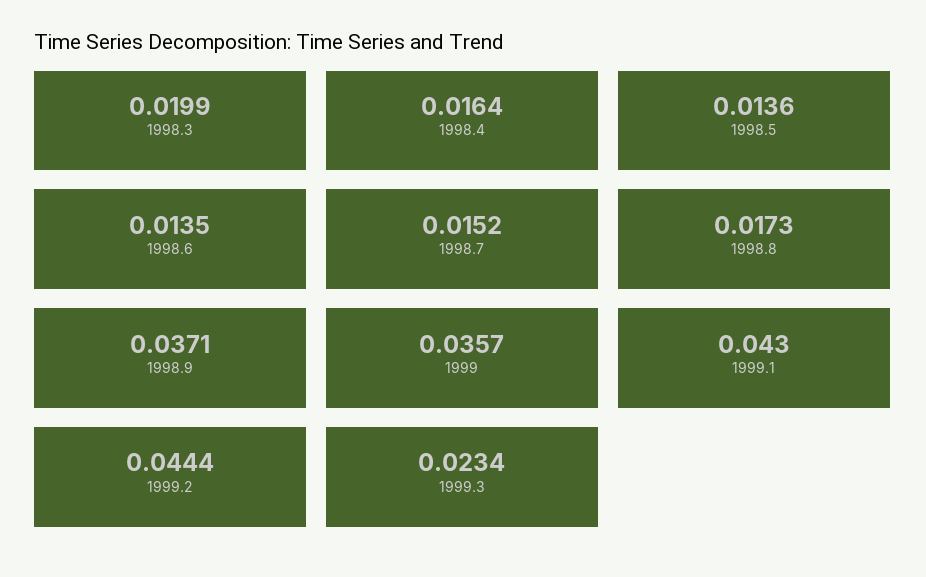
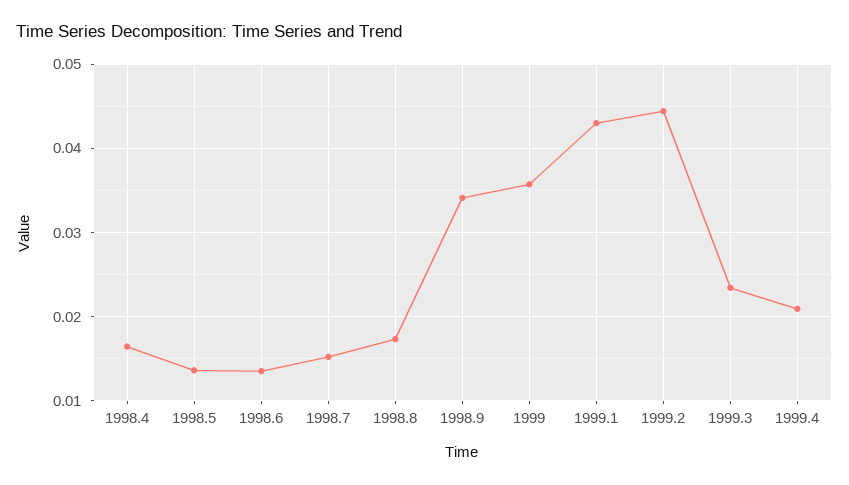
1998.3: 0.0199 -> none
1998.9: 0.0371 -> 0.034
1999.4: none -> 0.021

